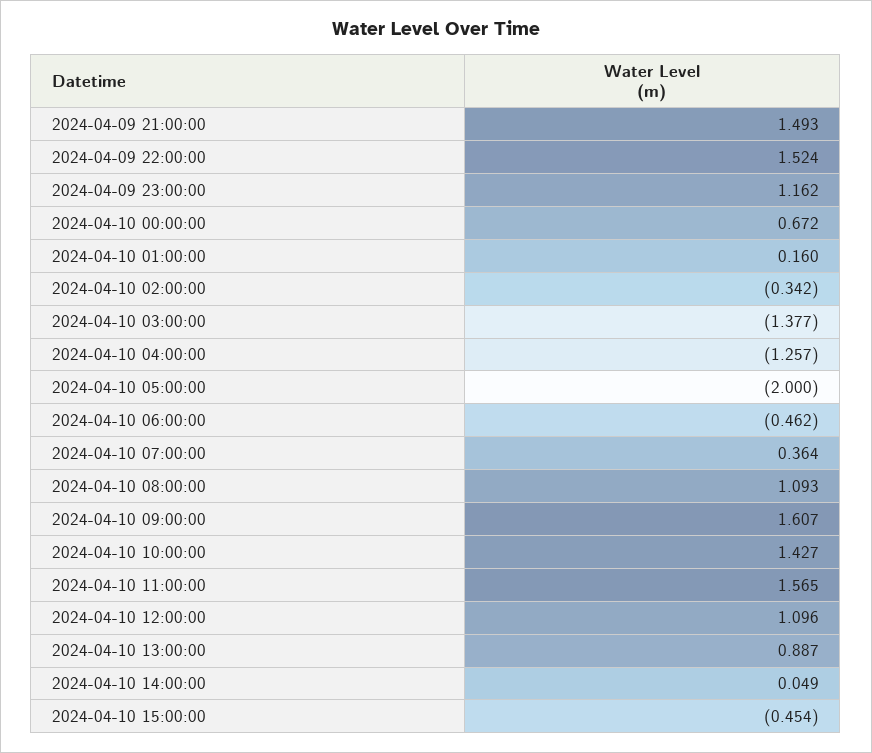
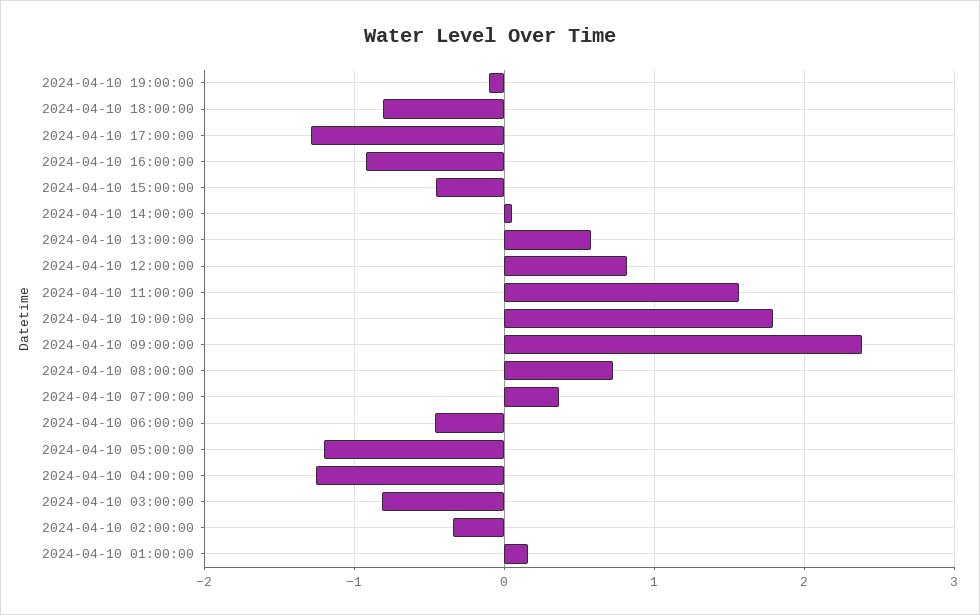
2024-04-09 21:00:00: 1.493 -> none
2024-04-09 22:00:00: 1.524 -> none
2024-04-09 23:00:00: 1.162 -> none
2024-04-10 00:00:00: 0.672 -> none
2024-04-10 03:00:00: -1.377 -> -0.8
2024-04-10 05:00:00: -2 -> -1.2
2024-04-10 08:00:00: 1.093 -> 0.7
2024-04-10 09:00:00: 1.607 -> 2.4
2024-04-10 10:00:00: 1.427 -> 1.8
2024-04-10 12:00:00: 1.096 -> 0.8
2024-04-10 13:00:00: 0.887 -> 0.6
2024-04-10 19:00:00: none -> -0.1
2024-04-10 18:00:00: none -> -0.8
2024-04-10 17:00:00: none -> -1.3
2024-04-10 16:00:00: none -> -0.9

